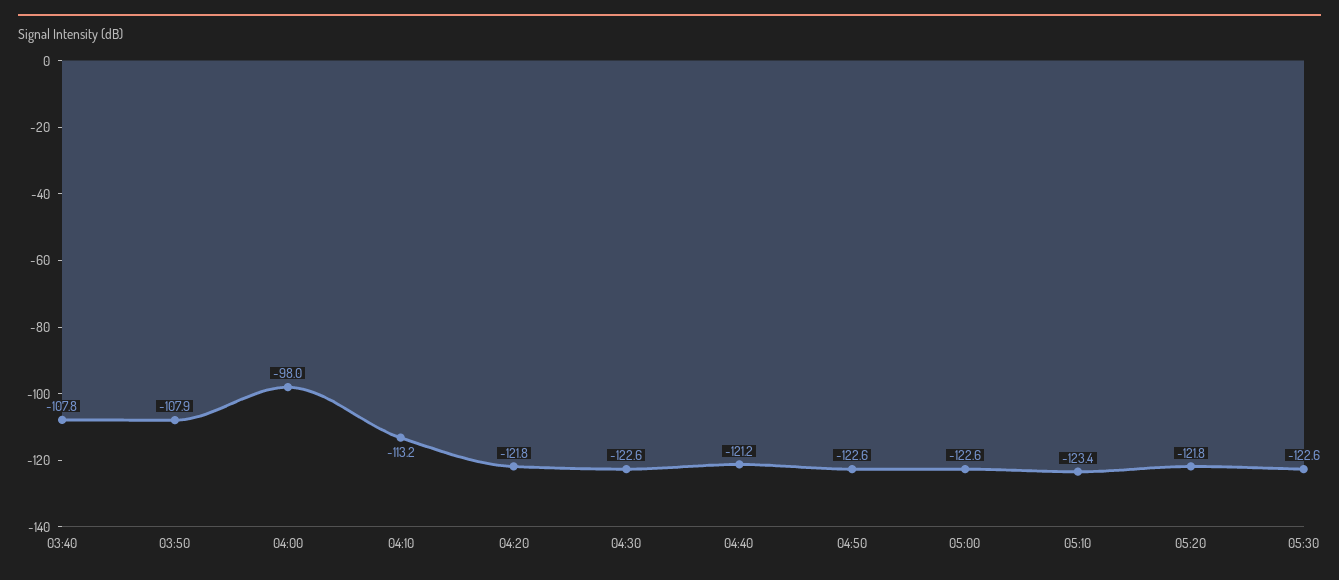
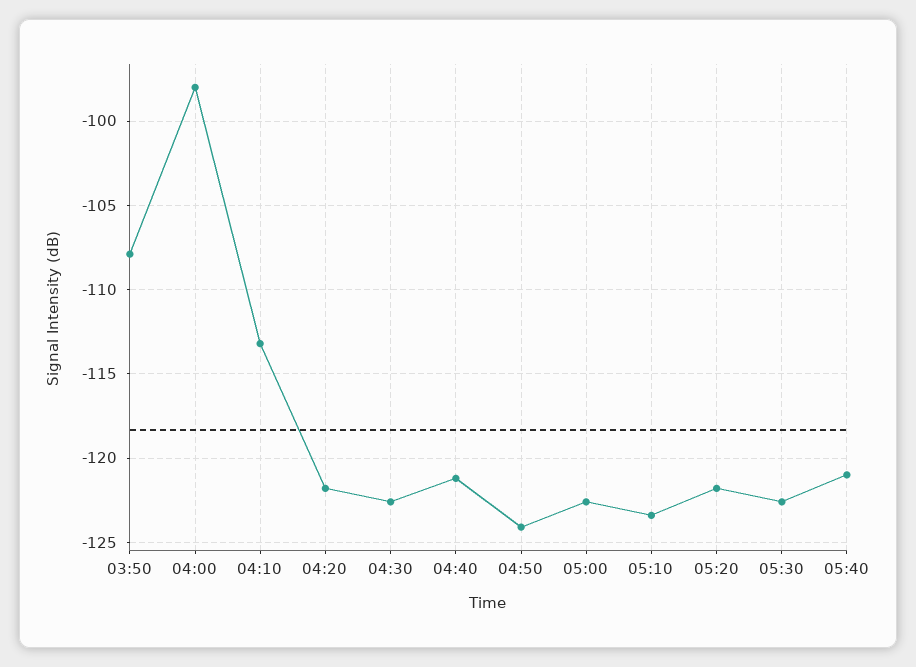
03:40: -107.8 -> none
04:50: -122.6 -> -124
05:40: none -> -121

